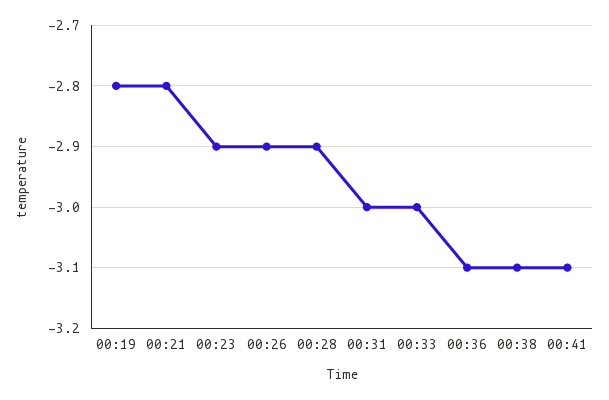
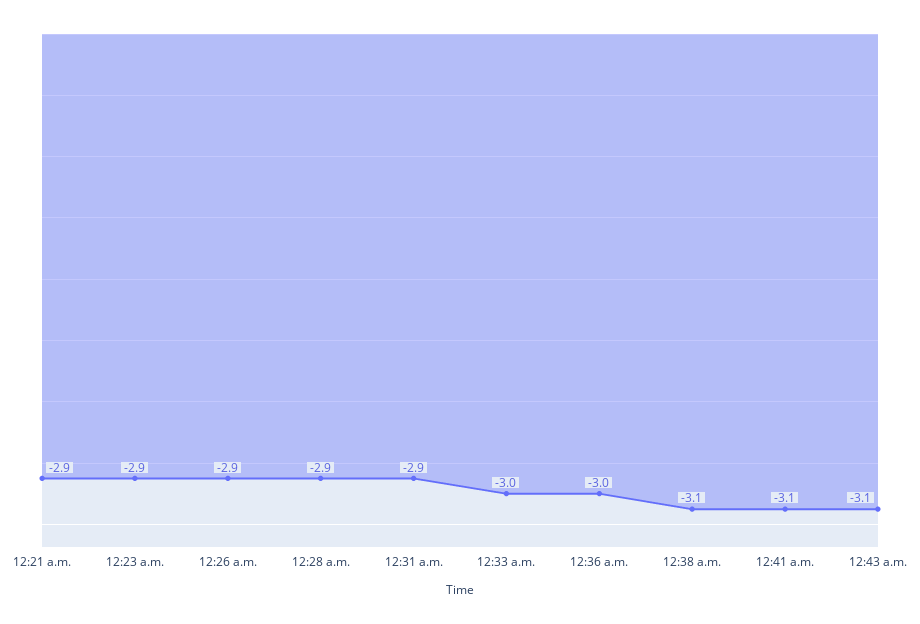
00:19: -2.8 -> none
00:21: -2.8 -> -2.9
00:31: -3 -> -2.9
00:36: -3.1 -> -3
12:43 a.m.: none -> -3.1

